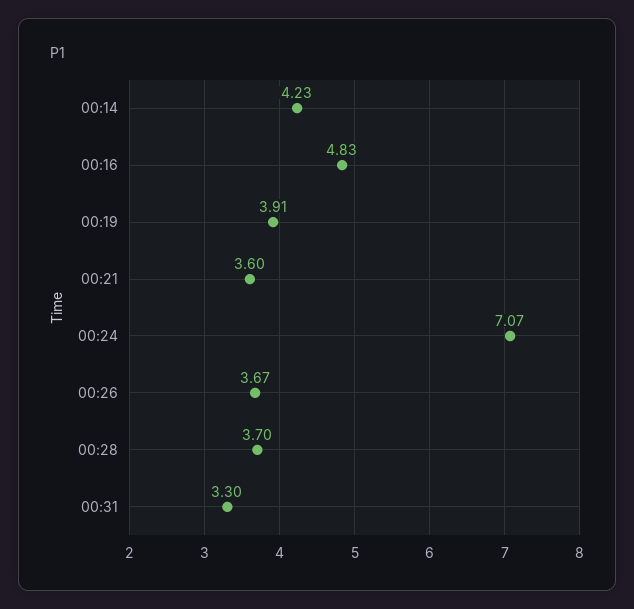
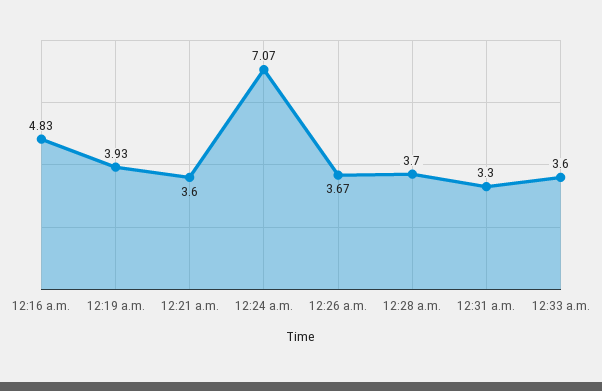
00:14: 4.23 -> none
00:19: 3.91 -> 3.93
12:33 a.m.: none -> 3.6

